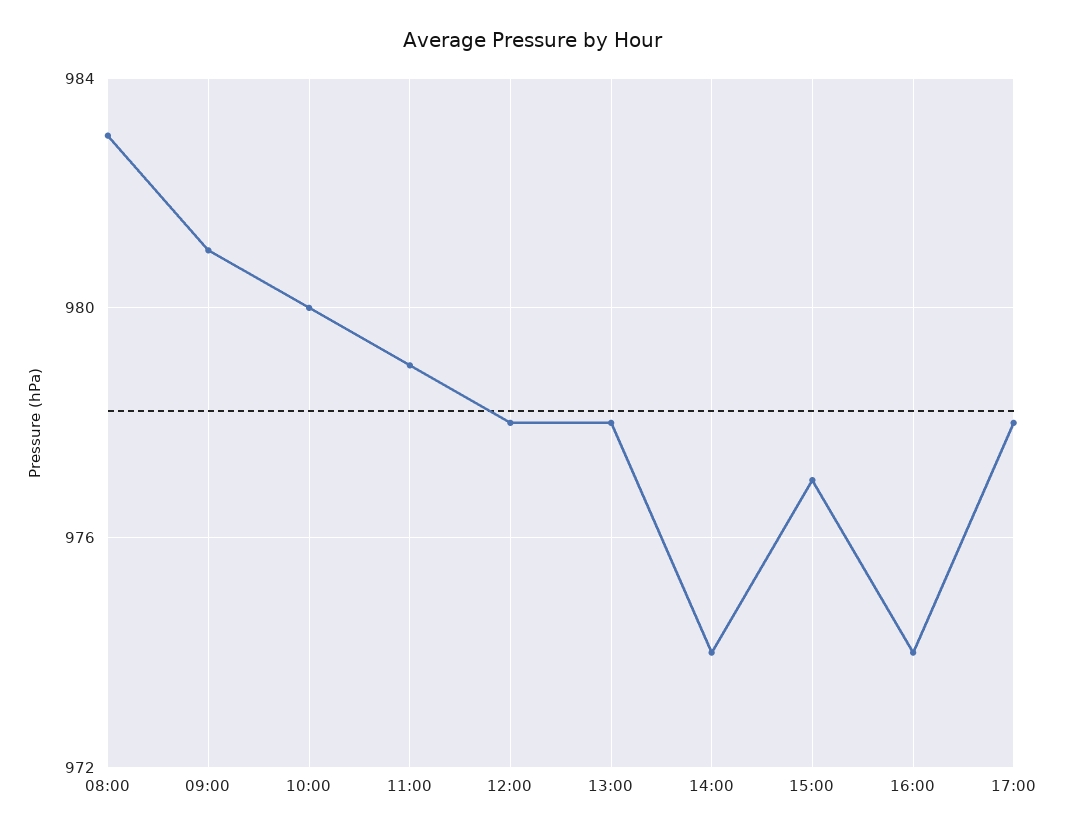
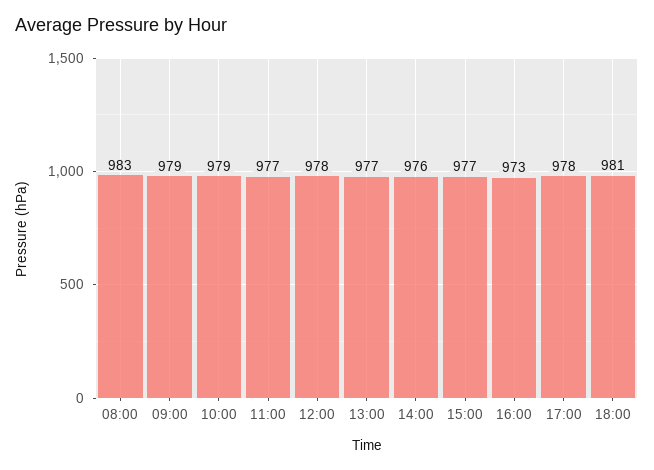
09:00: 981 -> 979
10:00: 980 -> 979
11:00: 979 -> 977
13:00: 978 -> 977
14:00: 974 -> 976
16:00: 974 -> 973
18:00: none -> 981

